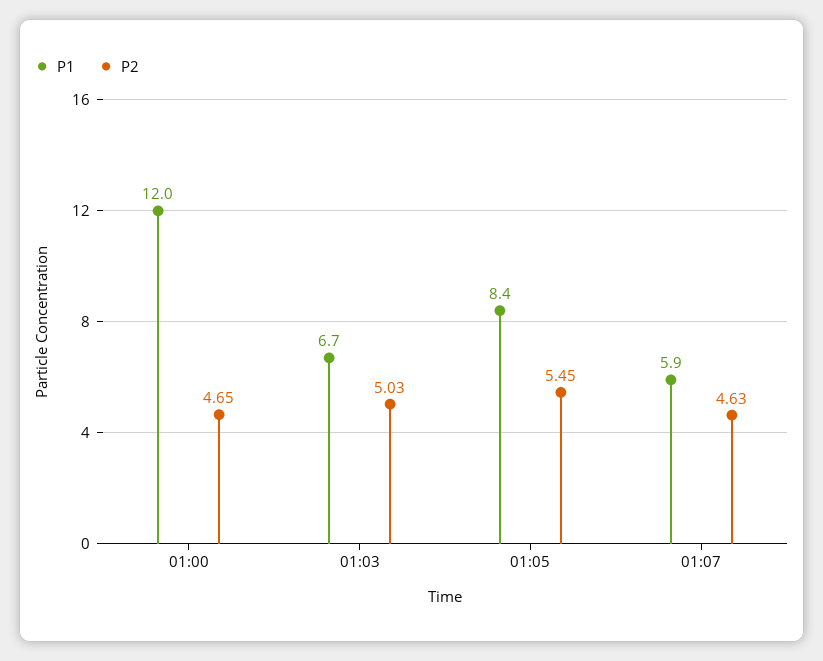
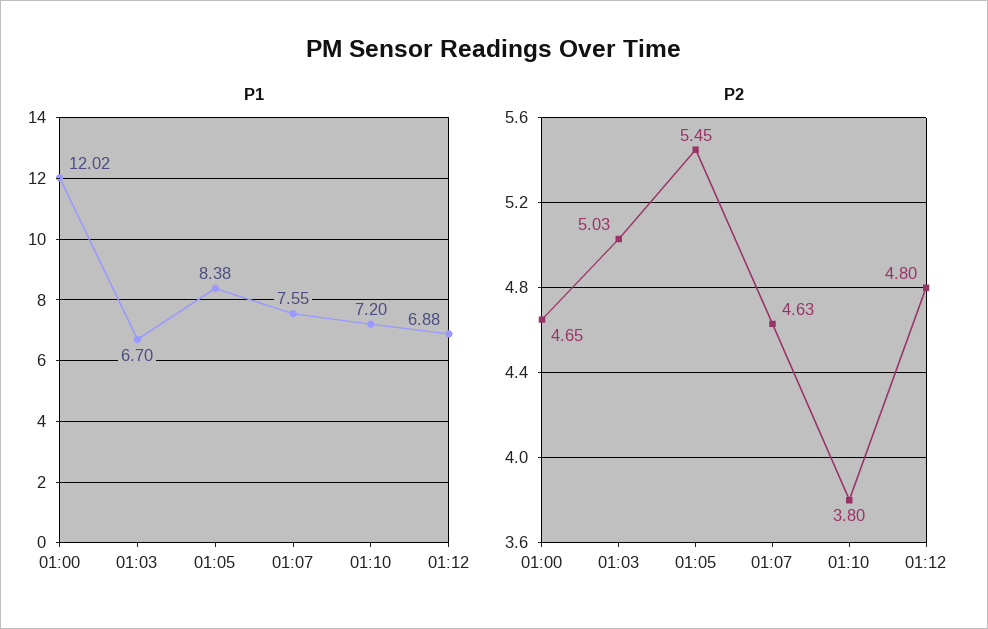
P1, 01:07: 5.9 -> 7.55
P1, 01:10: none -> 7.2
P1, 01:12: none -> 6.88
P2, 01:10: none -> 3.8
P2, 01:12: none -> 4.8

